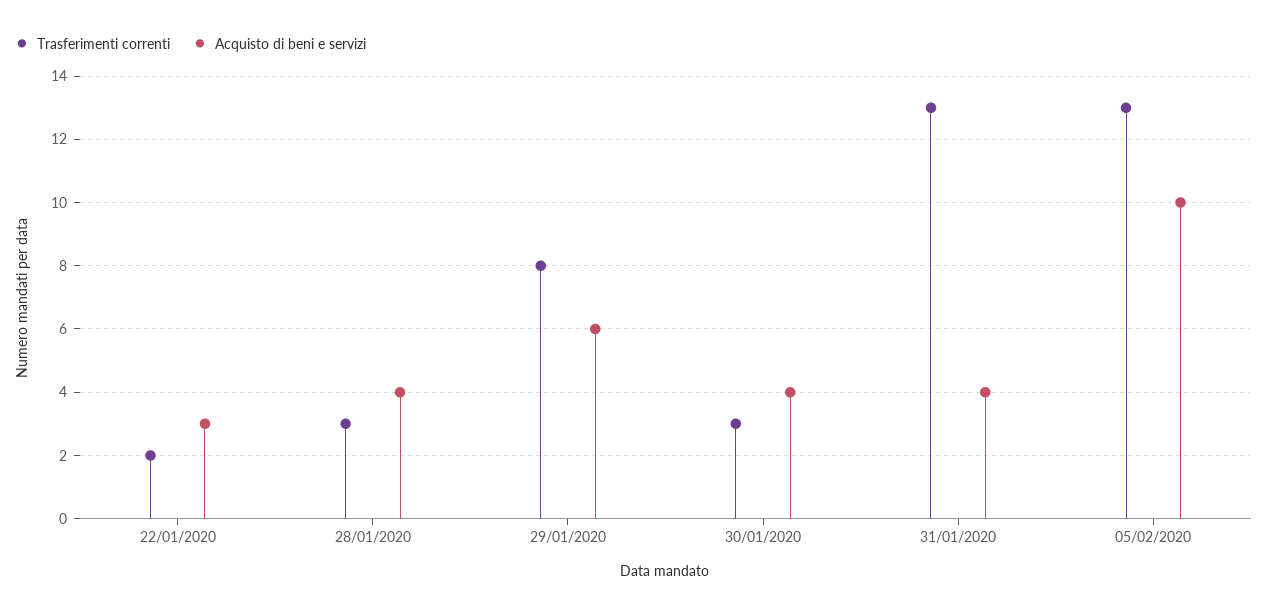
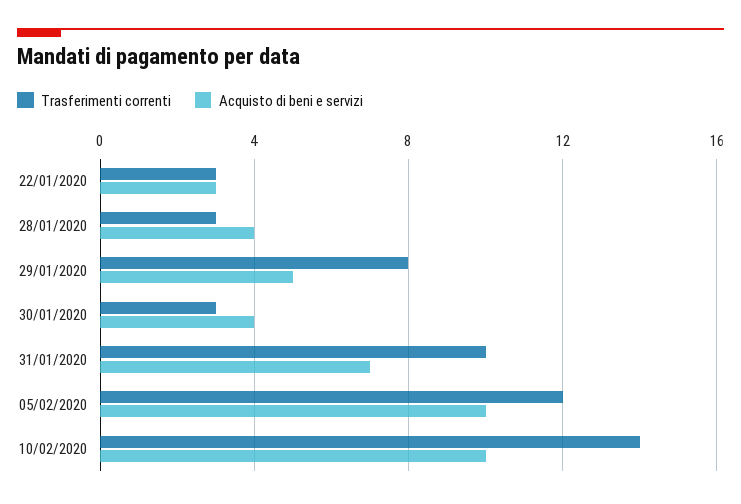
Trasferimenti correnti, 22/01/2020: 2 -> 3
Acquisto di beni e servizi, 29/01/2020: 6 -> 5
Trasferimenti correnti, 31/01/2020: 13 -> 10
Acquisto di beni e servizi, 31/01/2020: 4 -> 7
Trasferimenti correnti, 05/02/2020: 13 -> 12
Trasferimenti correnti, 10/02/2020: none -> 14
Acquisto di beni e servizi, 10/02/2020: none -> 10

